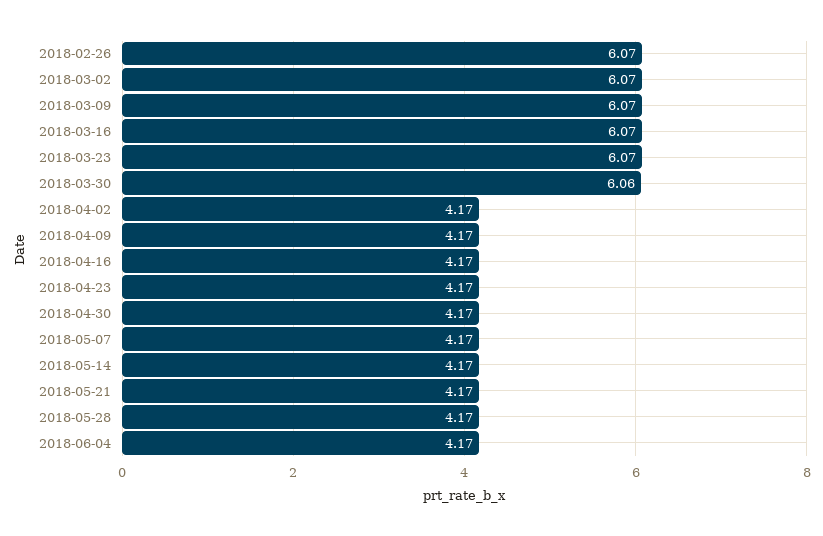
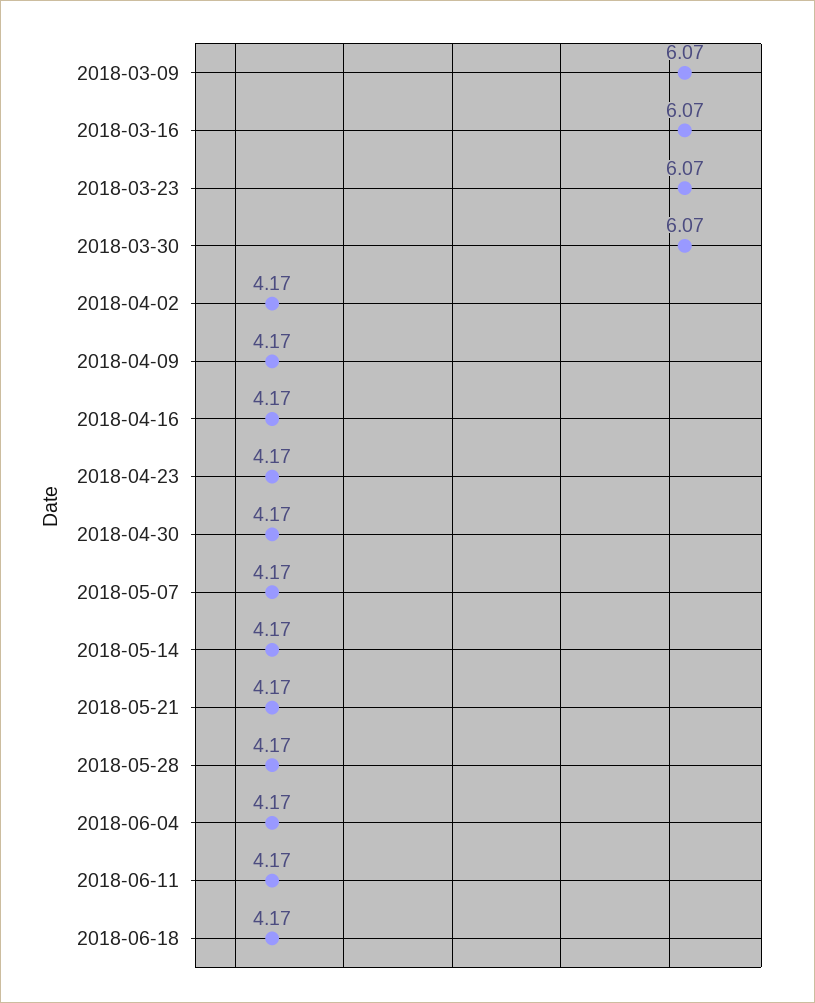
2018-02-26: 6.07 -> none
2018-03-02: 6.07 -> none
2018-03-30: 6.06 -> 6.07
2018-06-11: none -> 4.17
2018-06-18: none -> 4.17

